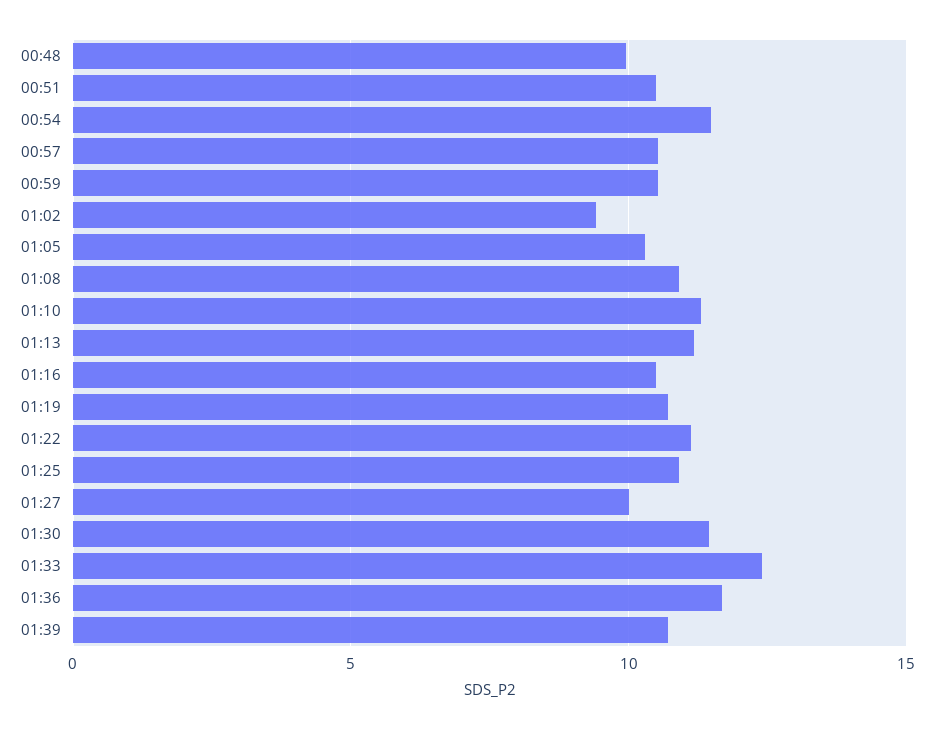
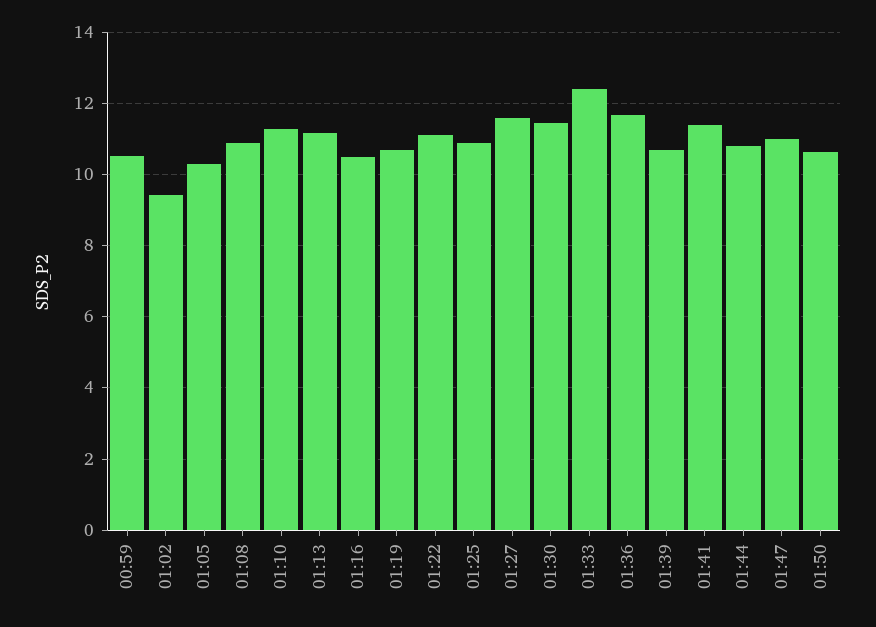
00:48: 10 -> none
00:51: 10.5 -> none
00:54: 11.5 -> none
00:57: 10.5 -> none
01:27: 10 -> 11.6
01:41: none -> 11.4
01:44: none -> 10.8
01:47: none -> 11
01:50: none -> 10.6

